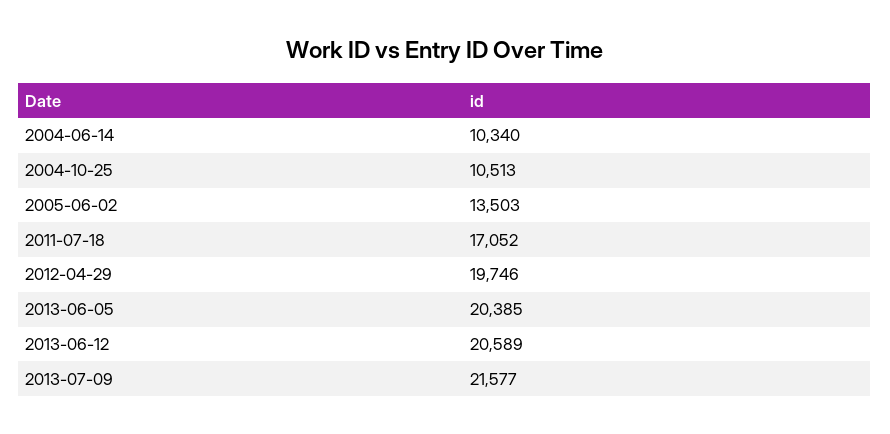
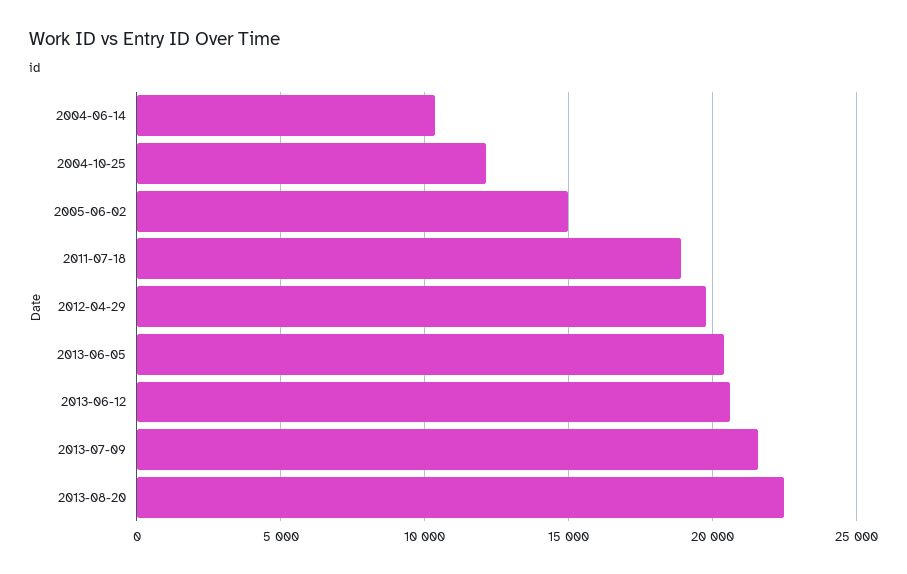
2004-10-25: 10513 -> 12000
2005-06-02: 13503 -> 15000
2011-07-18: 17052 -> 19000
2013-08-20: none -> 22500

